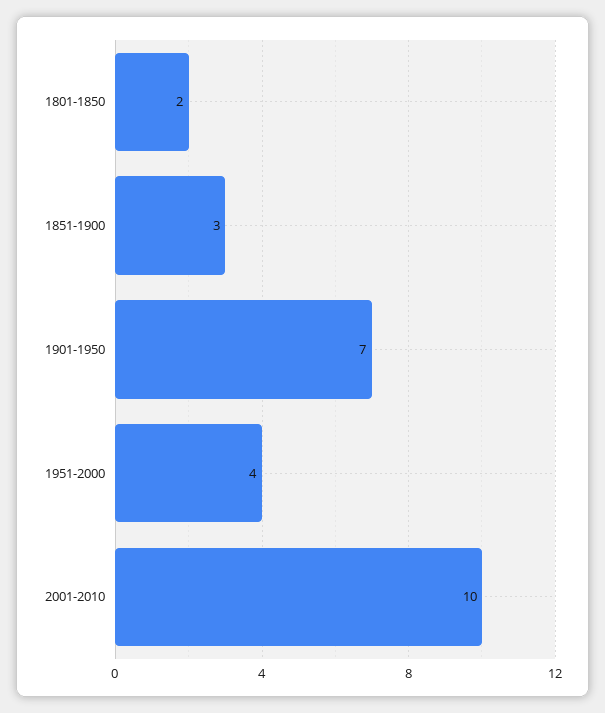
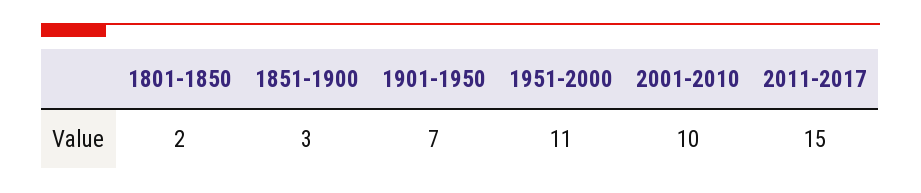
1951-2000: 4 -> 11
2011-2017: none -> 15

